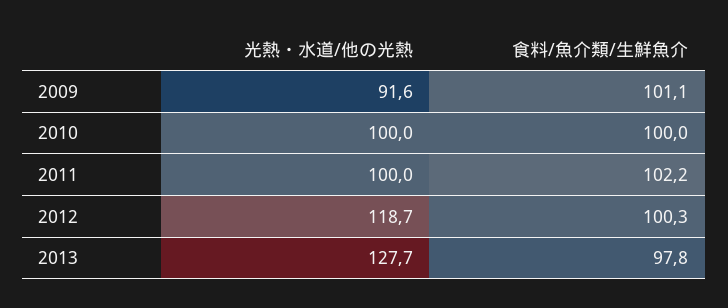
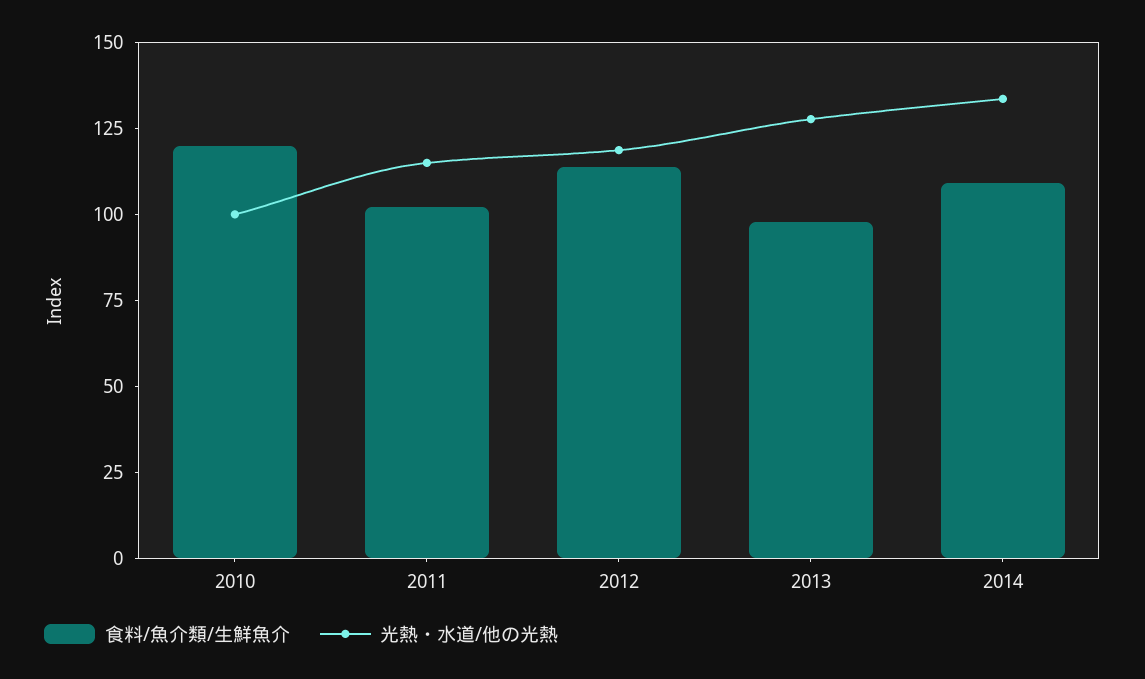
光熱・水道/他の光熱, 2009: 91.6 -> none
食料/魚介類/生鮮魚介, 2009: 101.1 -> none
食料/魚介類/生鮮魚介, 2010: 100 -> 120
光熱・水道/他の光熱, 2011: 100 -> 115
食料/魚介類/生鮮魚介, 2012: 100.3 -> 115
食料/魚介類/生鮮魚介, 2014: none -> 110
光熱・水道/他の光熱, 2014: none -> 135

